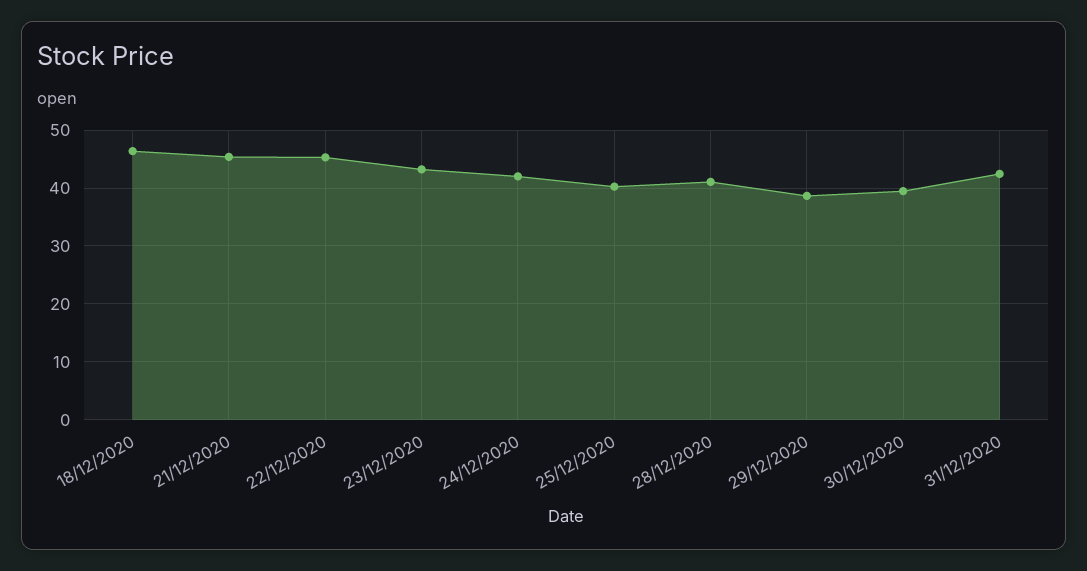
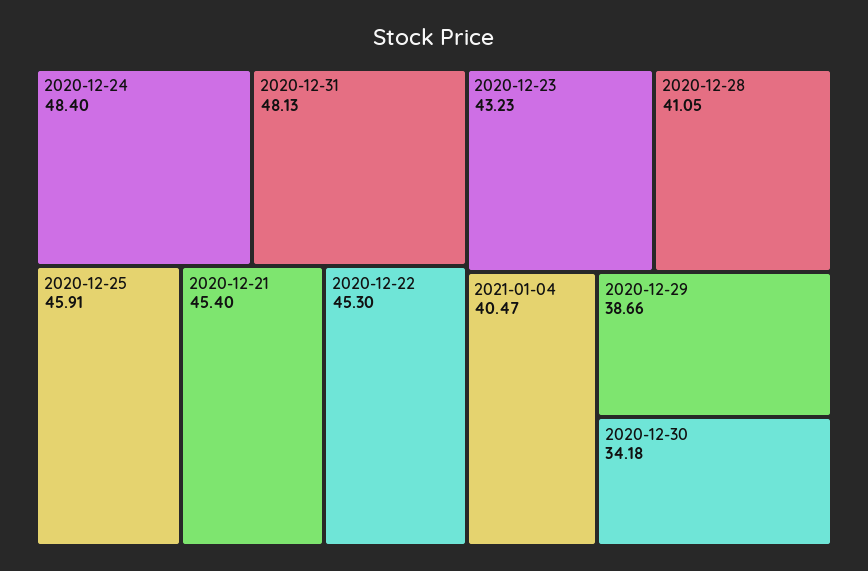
18/12/2020: 46 -> none
24/12/2020: 42 -> 48.4
25/12/2020: 40 -> 45.91
30/12/2020: 40 -> 34.18
31/12/2020: 42 -> 48.13
2021-01-04: none -> 40.47

